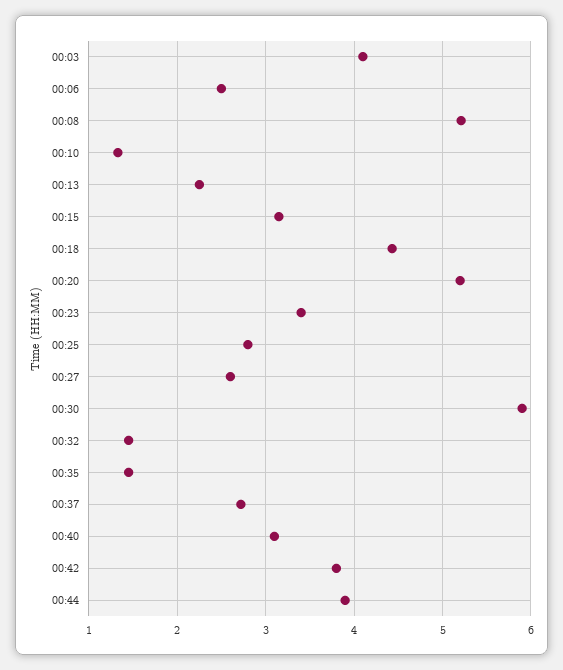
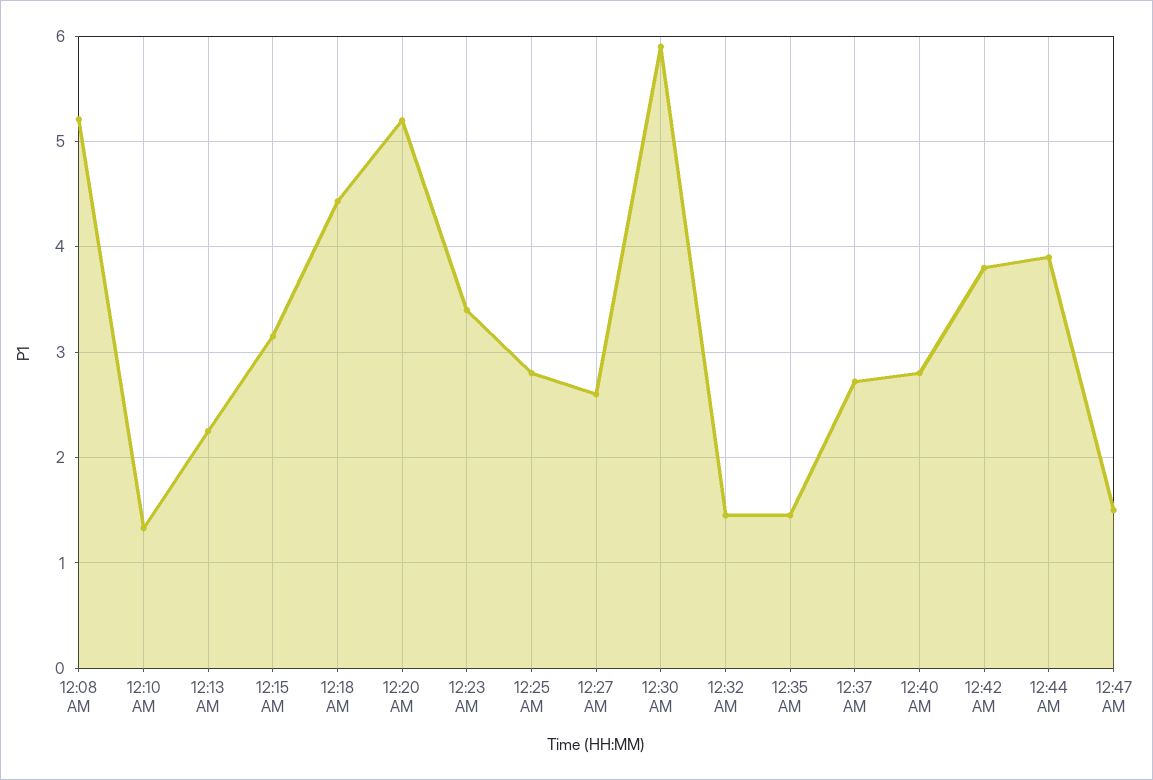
00:03: 4.1 -> none
00:06: 2.5 -> none
00:40: 3.1 -> 2.8
12:47 AM: none -> 1.5

